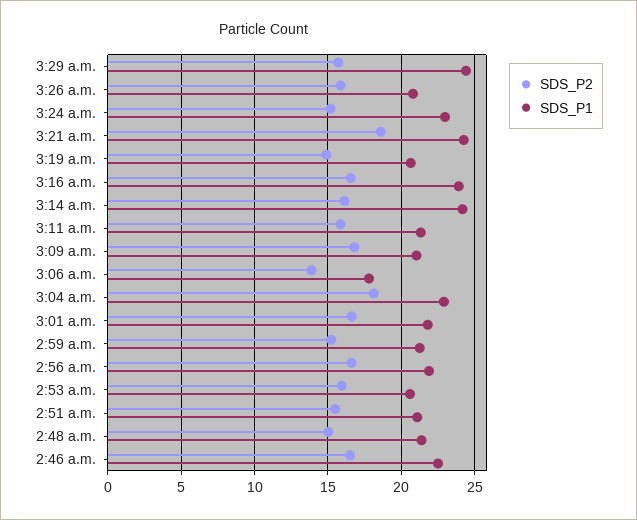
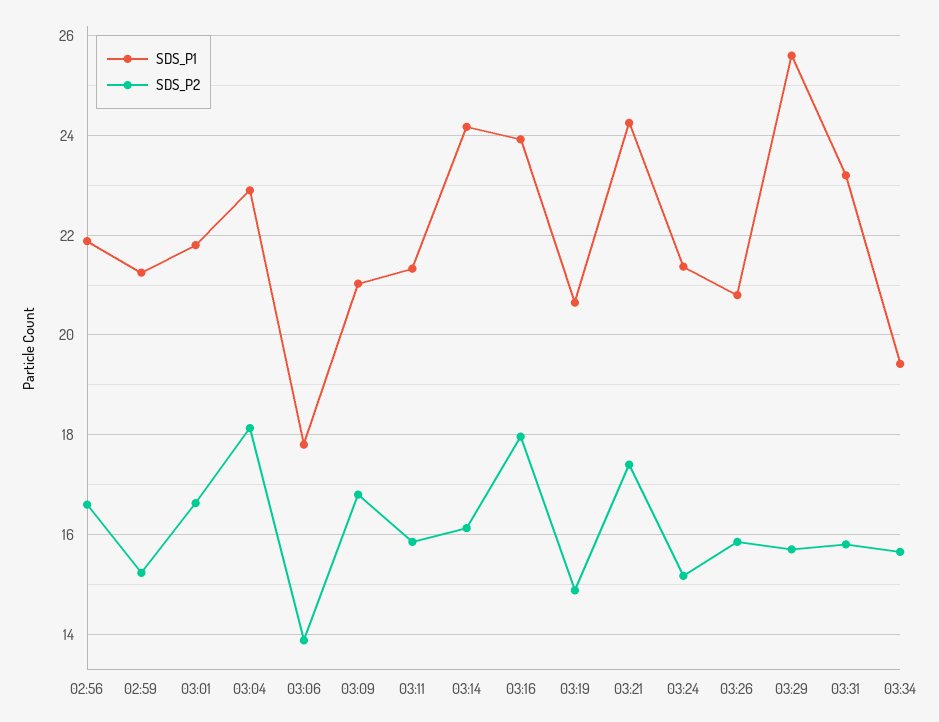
SDS_P1, 3:29 a.m.: 24.5 -> 25.6
SDS_P1, 3:24 a.m.: 23 -> 21.4
SDS_P2, 3:21 a.m.: 18.5 -> 17.4
SDS_P2, 3:16 a.m.: 16.5 -> 18
SDS_P2, 2:53 a.m.: 16 -> none
SDS_P1, 2:53 a.m.: 20.5 -> none
SDS_P2, 2:51 a.m.: 15.5 -> none
SDS_P1, 2:51 a.m.: 21 -> none
SDS_P2, 2:48 a.m.: 15 -> none
SDS_P1, 2:48 a.m.: 21.5 -> none
SDS_P2, 2:46 a.m.: 16.5 -> none
SDS_P1, 2:46 a.m.: 22.5 -> none
SDS_P1, 03:31: none -> 23.2
SDS_P2, 03:31: none -> 15.8
SDS_P1, 03:34: none -> 19.4
SDS_P2, 03:34: none -> 15.6

